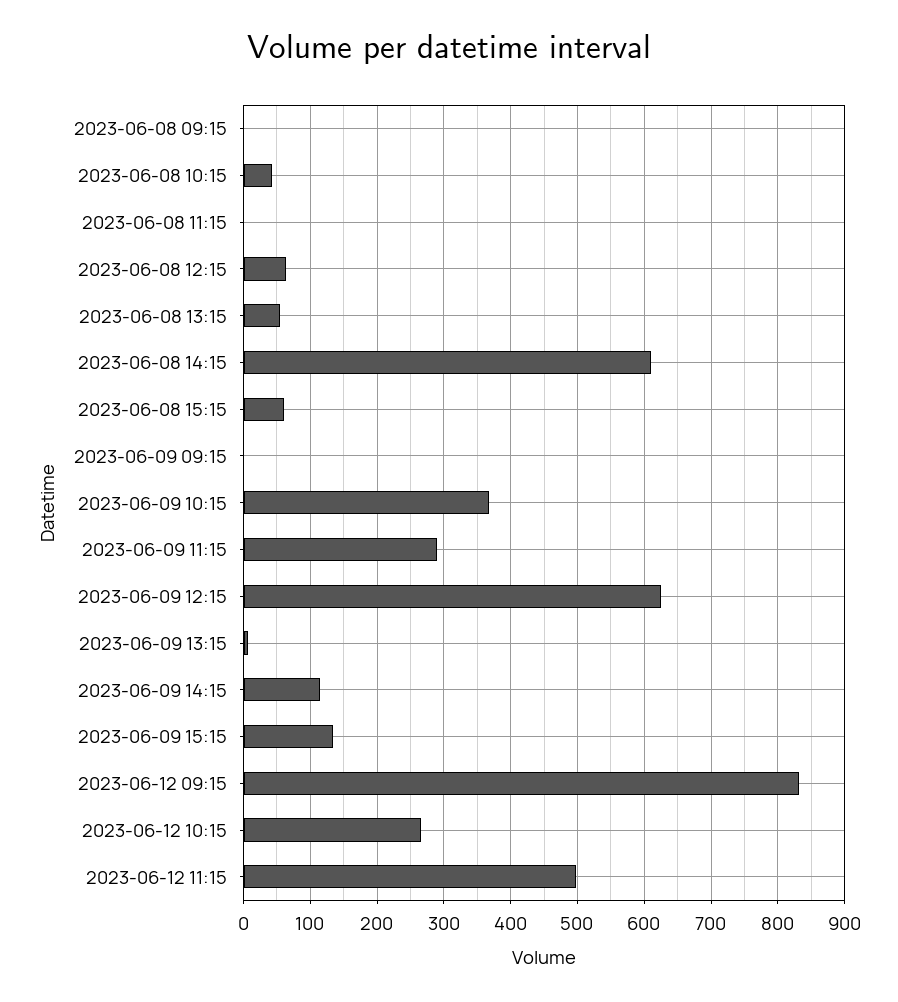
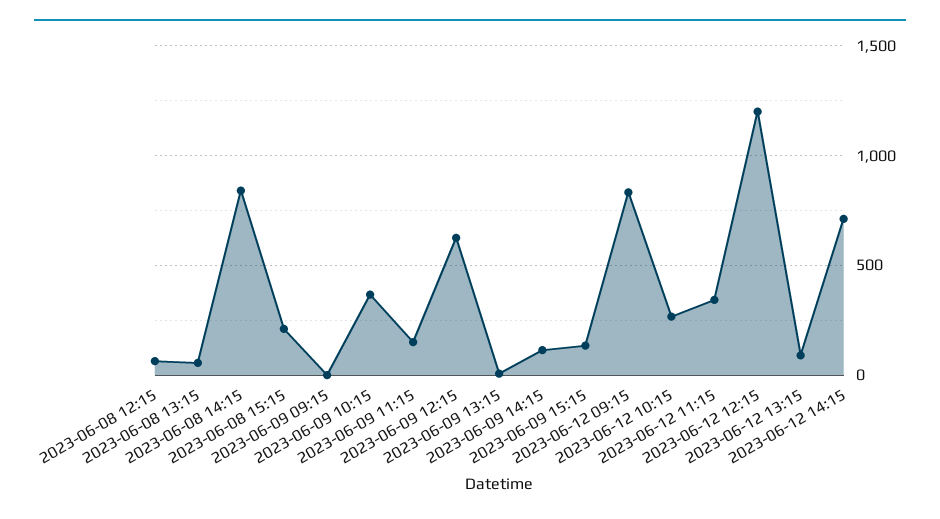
2023-06-08 09:15: 0 -> none
2023-06-08 10:15: 40 -> none
2023-06-08 11:15: 0 -> none
2023-06-08 14:15: 610 -> 850
2023-06-08 15:15: 60 -> 200
2023-06-09 11:15: 290 -> 150
2023-06-12 11:15: 500 -> 350
2023-06-12 12:15: none -> 1200
2023-06-12 13:15: none -> 100
2023-06-12 14:15: none -> 700

